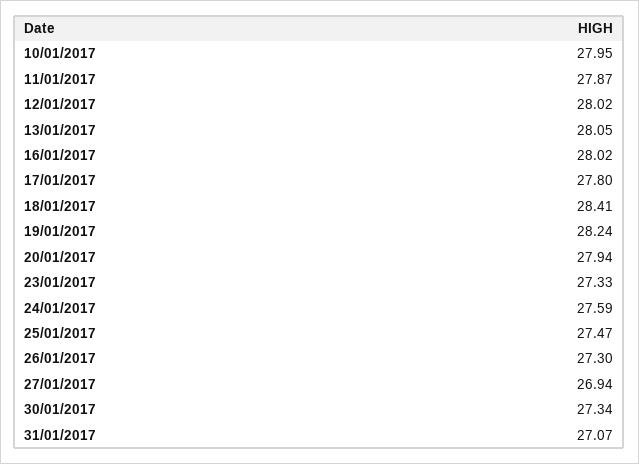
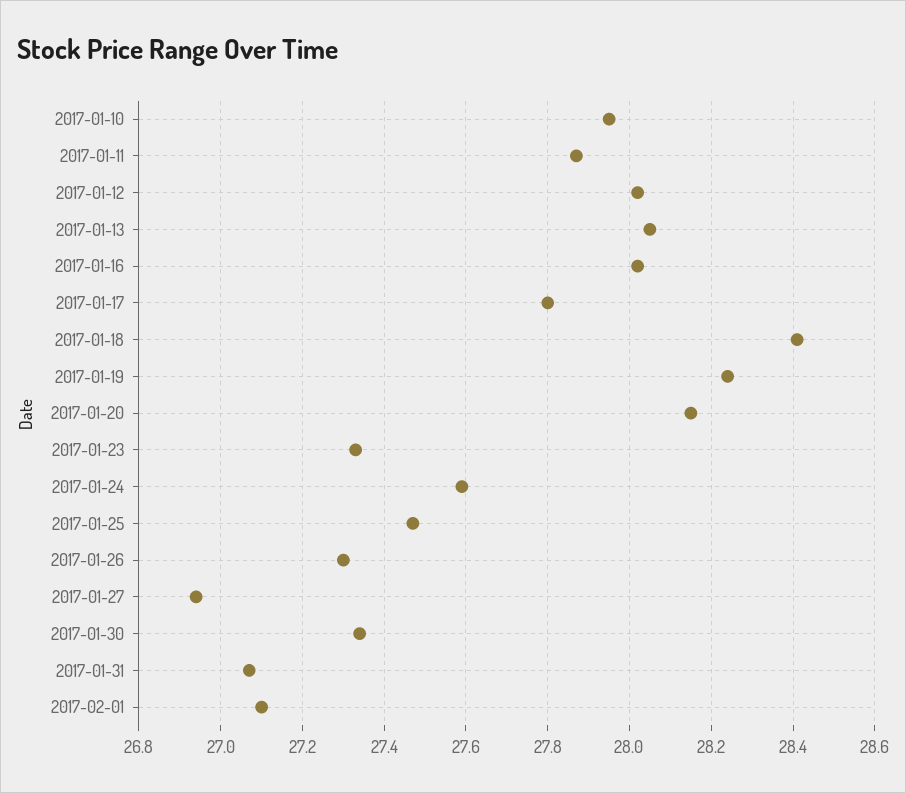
20/01/2017: 27.94 -> 28.15
2017-02-01: none -> 27.1

